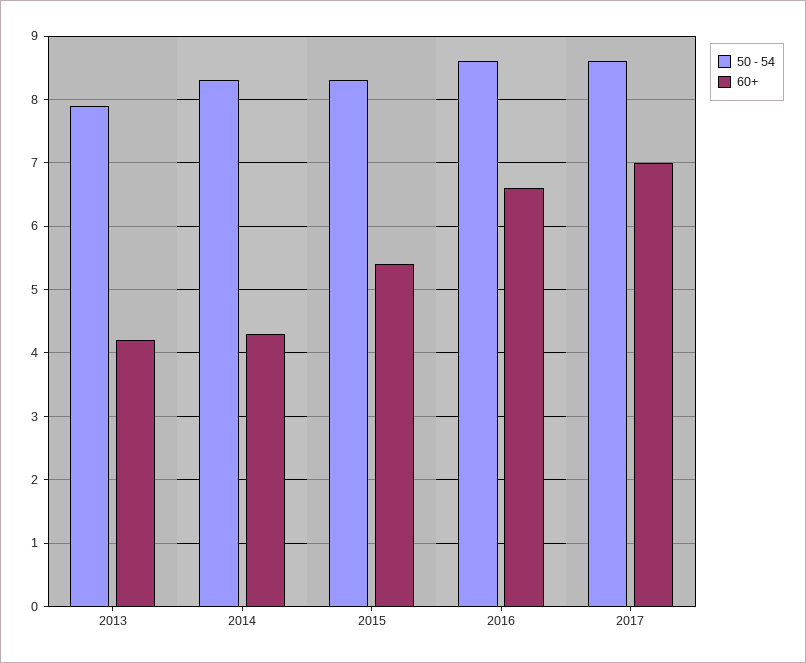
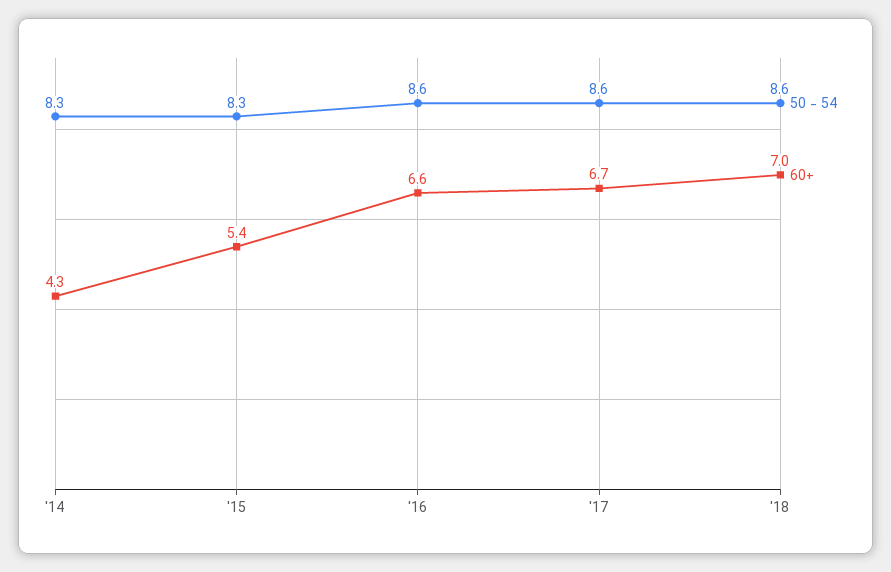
50 - 54, 2013: 7.9 -> none
60+, 2013: 4.2 -> none
60+, 2017: 7 -> 6.7
50 - 54, '18: none -> 8.6
60+, '18: none -> 7

